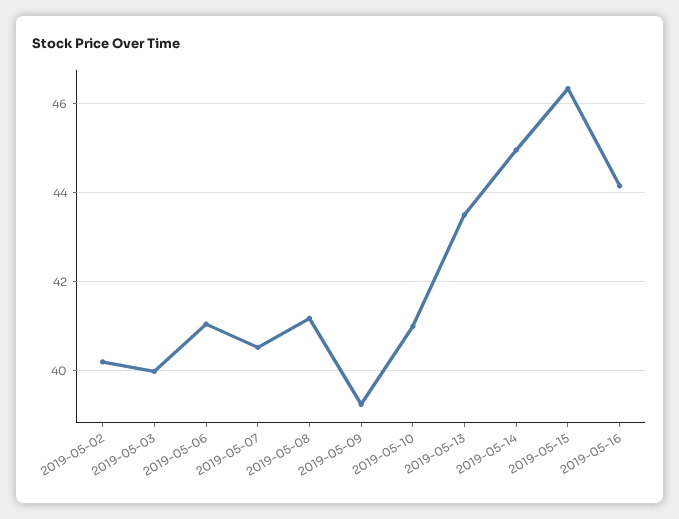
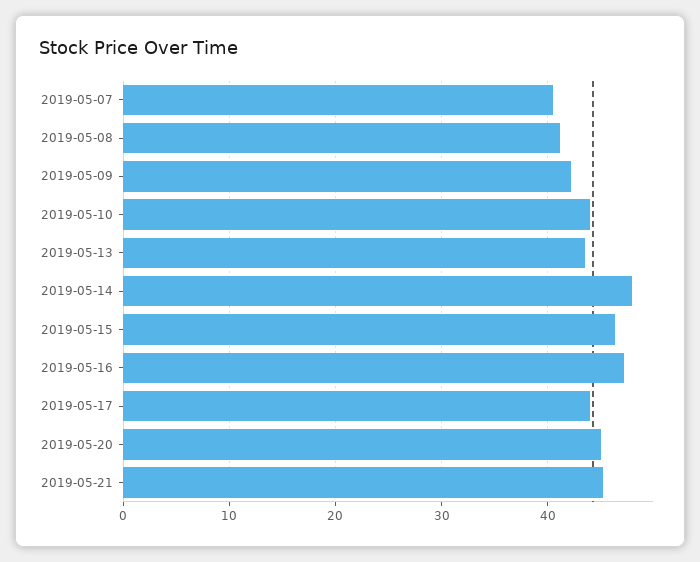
2019-05-02: 40.2 -> none
2019-05-03: 40 -> none
2019-05-06: 41 -> none
2019-05-09: 39.2 -> 42
2019-05-10: 41 -> 44
2019-05-14: 45 -> 48
2019-05-16: 44.2 -> 47
2019-05-17: none -> 44
2019-05-20: none -> 45
2019-05-21: none -> 45

